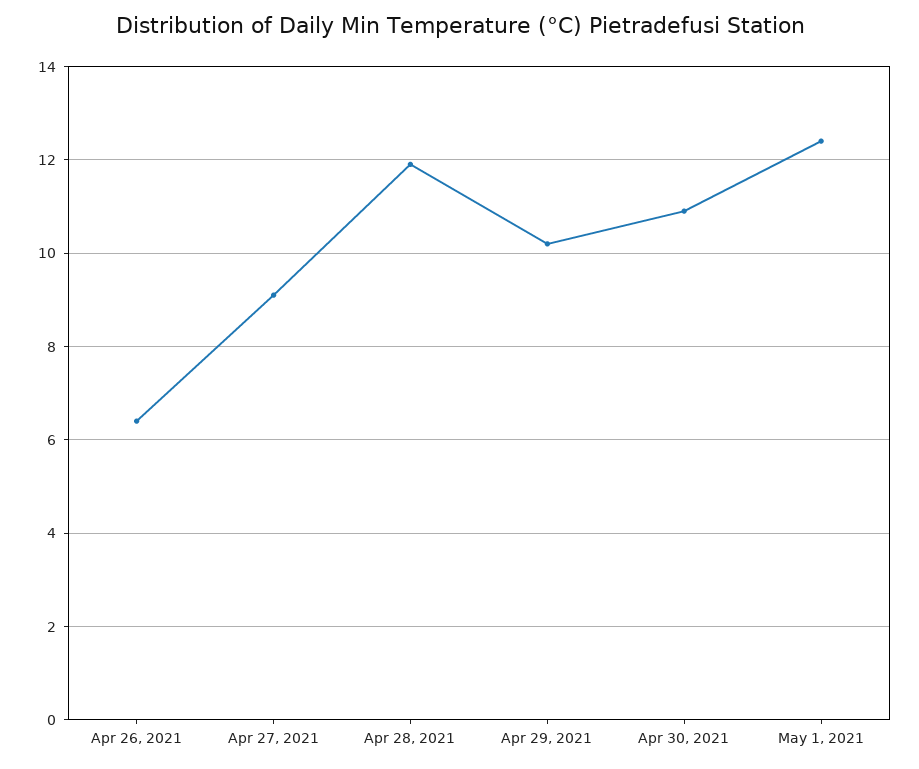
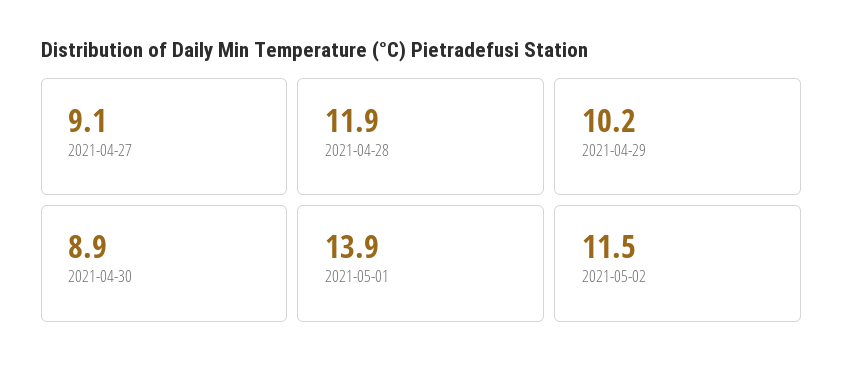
Apr 26, 2021: 6.5 -> none
Apr 30, 2021: 11 -> 8.9
May 1, 2021: 12.5 -> 13.9
2021-05-02: none -> 11.5

